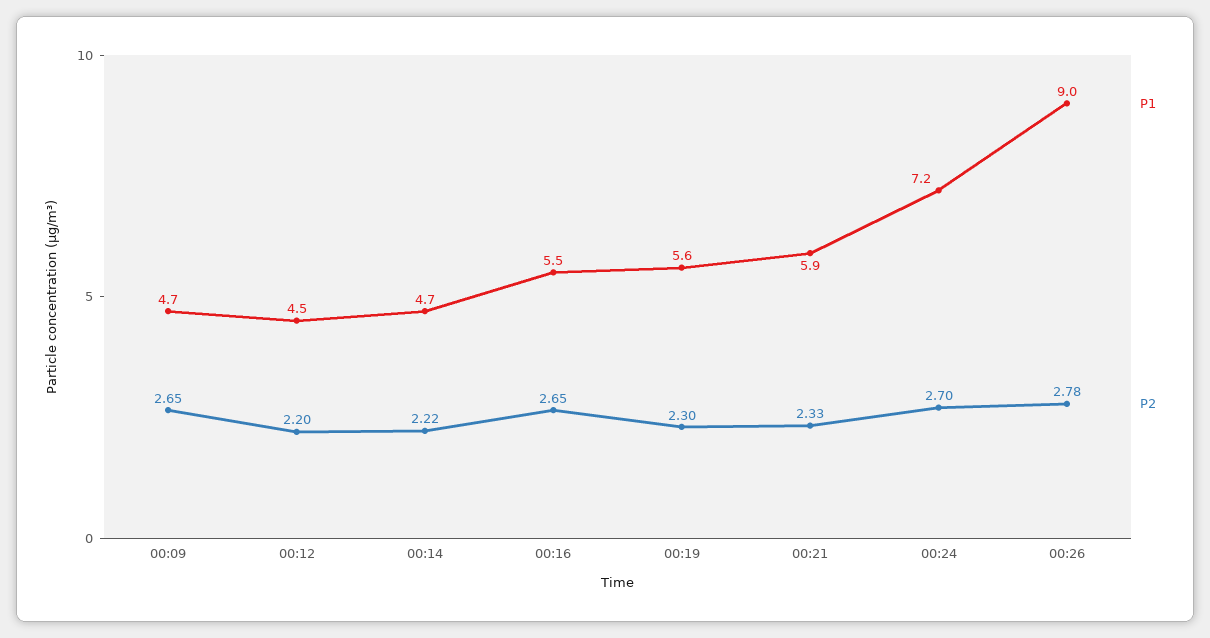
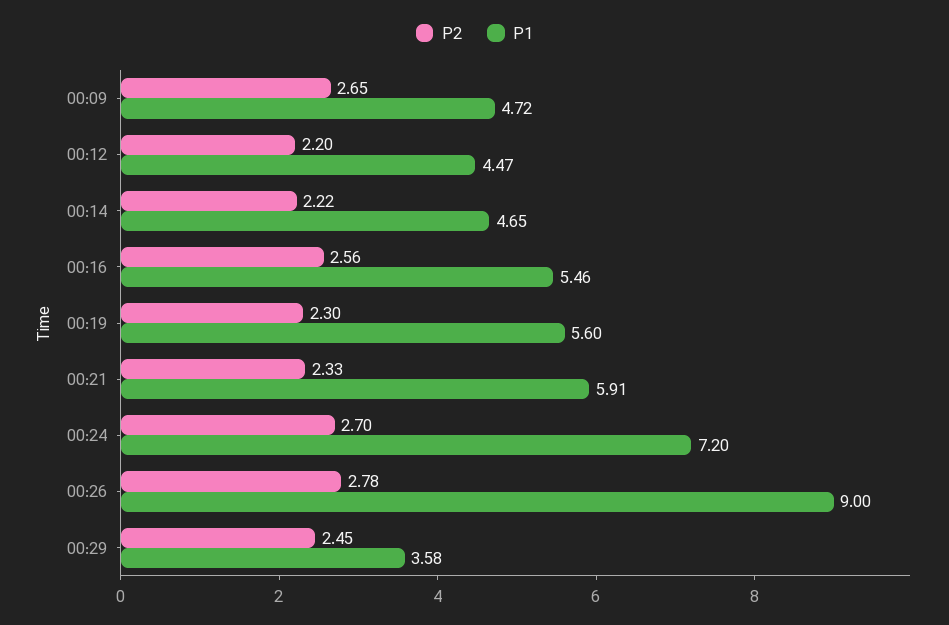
P2, 00:16: 2.65 -> 2.56
P2, 00:29: none -> 2.45
P1, 00:29: none -> 3.58

